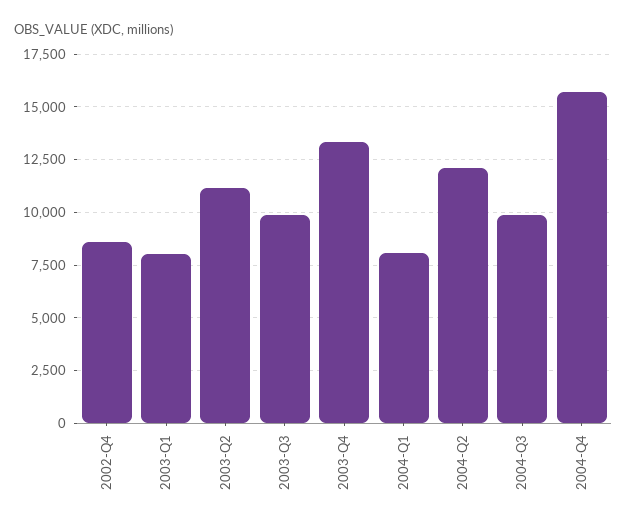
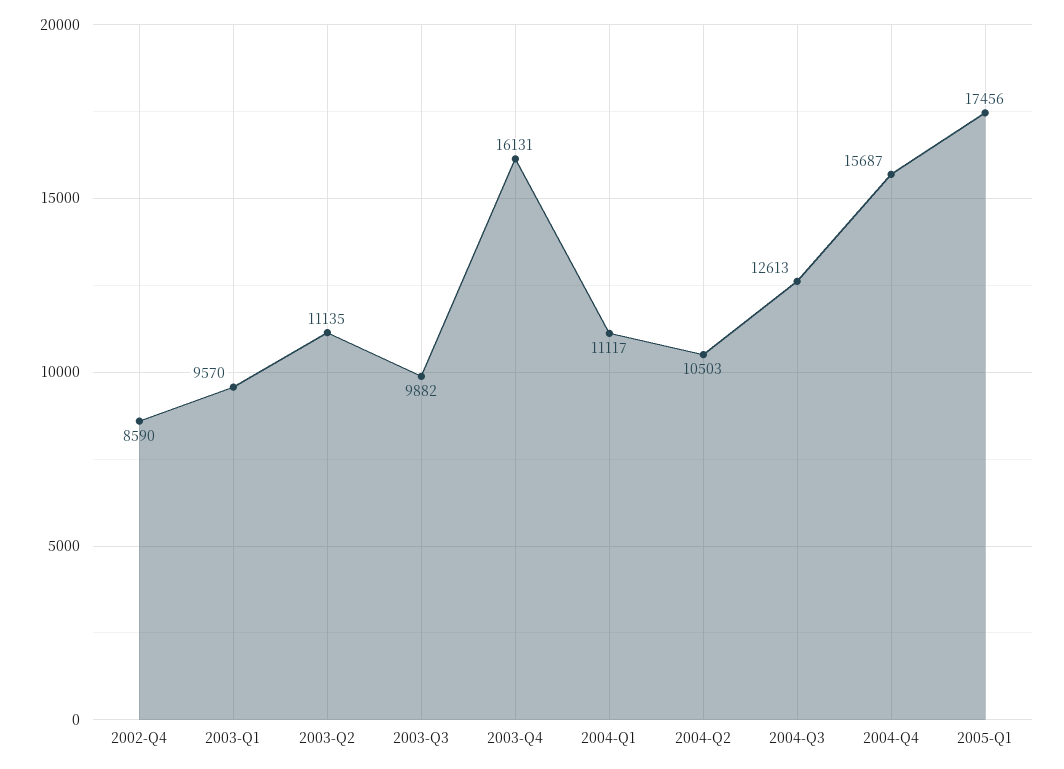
2003-Q1: 8000 -> 9570
2003-Q4: 13500 -> 16131
2004-Q1: 8000 -> 11117
2004-Q2: 12000 -> 10503
2004-Q3: 10000 -> 12613
2005-Q1: none -> 17456

